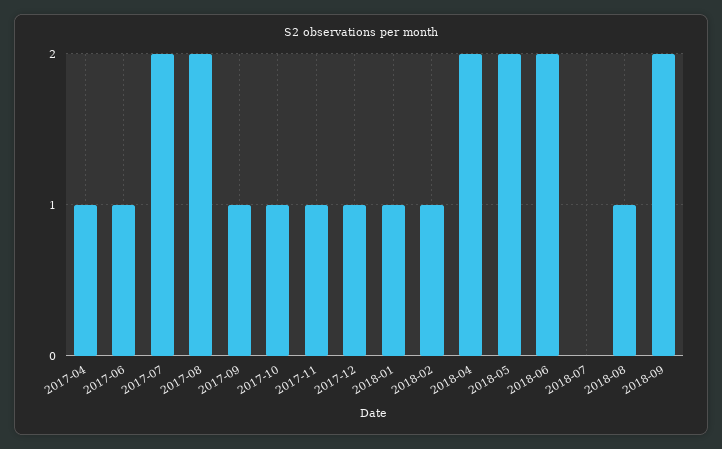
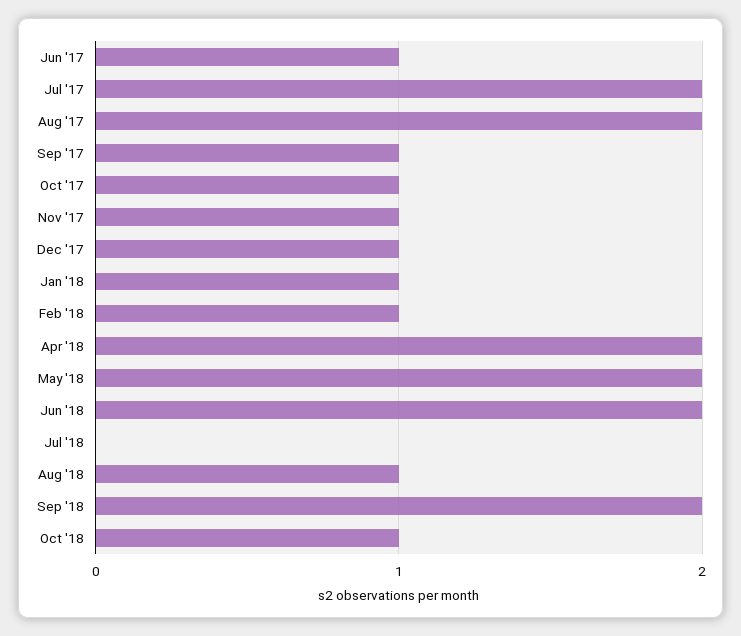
2017-04: 1 -> none
Oct '18: none -> 1

